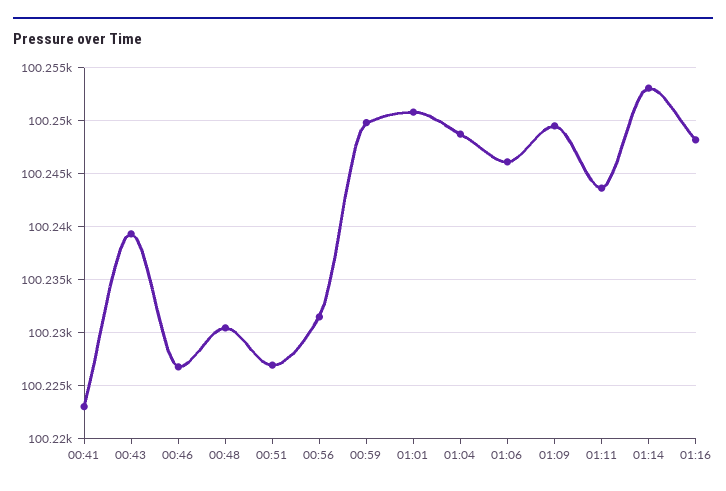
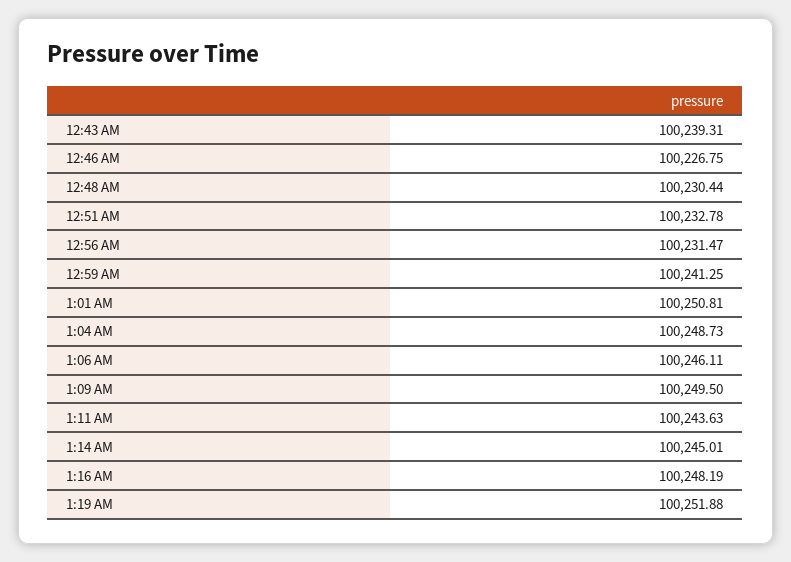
00:41: 100223 -> none
00:51: 100227 -> 100232.78
00:59: 100250 -> 100241.25
01:14: 100253 -> 100245.01
1:19 AM: none -> 100251.88

